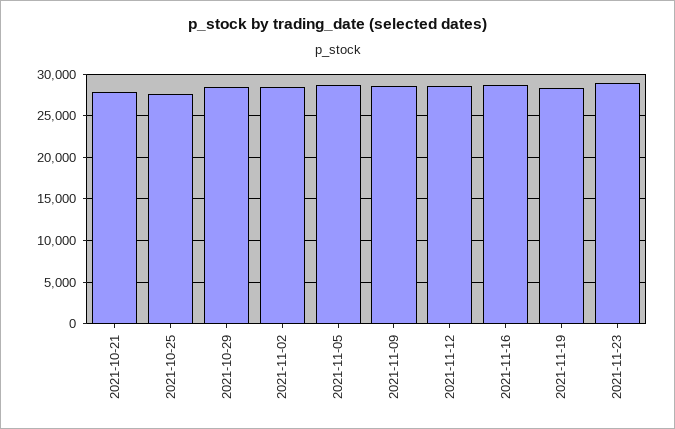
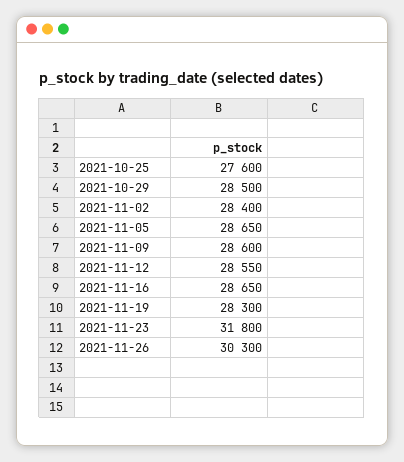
2021-10-21: 28000 -> none
2021-11-23: 29000 -> 31800
2021-11-26: none -> 30300

